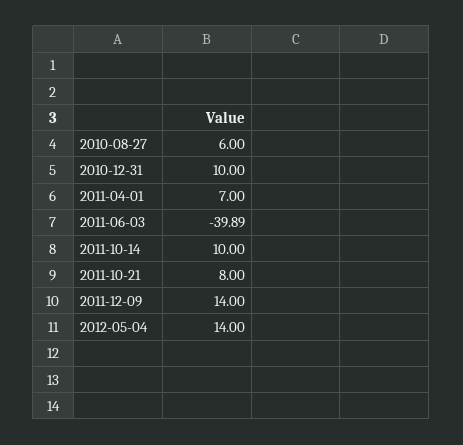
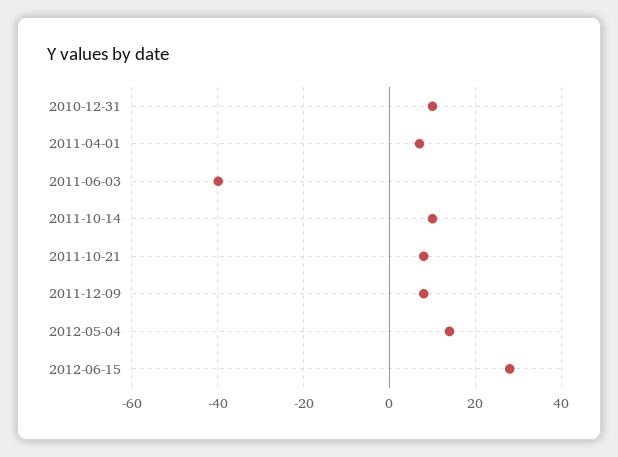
2010-08-27: 6 -> none
2011-12-09: 14 -> 8
2012-06-15: none -> 28

